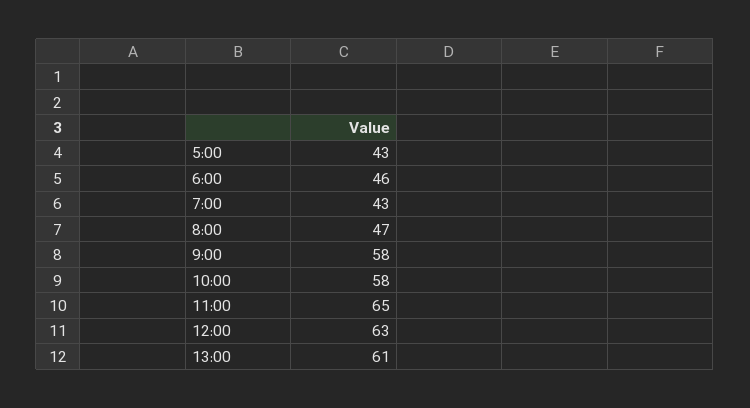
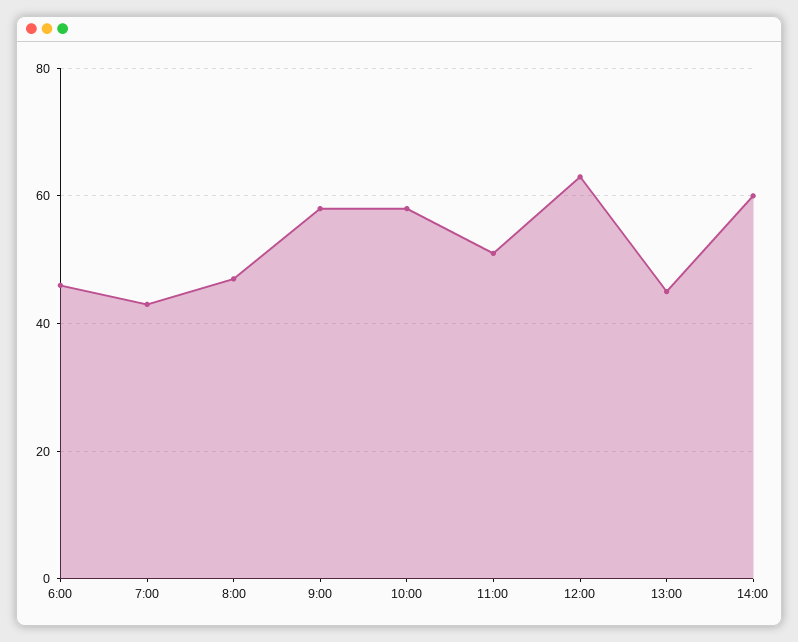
5:00: 43 -> none
11:00: 65 -> 50
13:00: 61 -> 45
14:00: none -> 60

